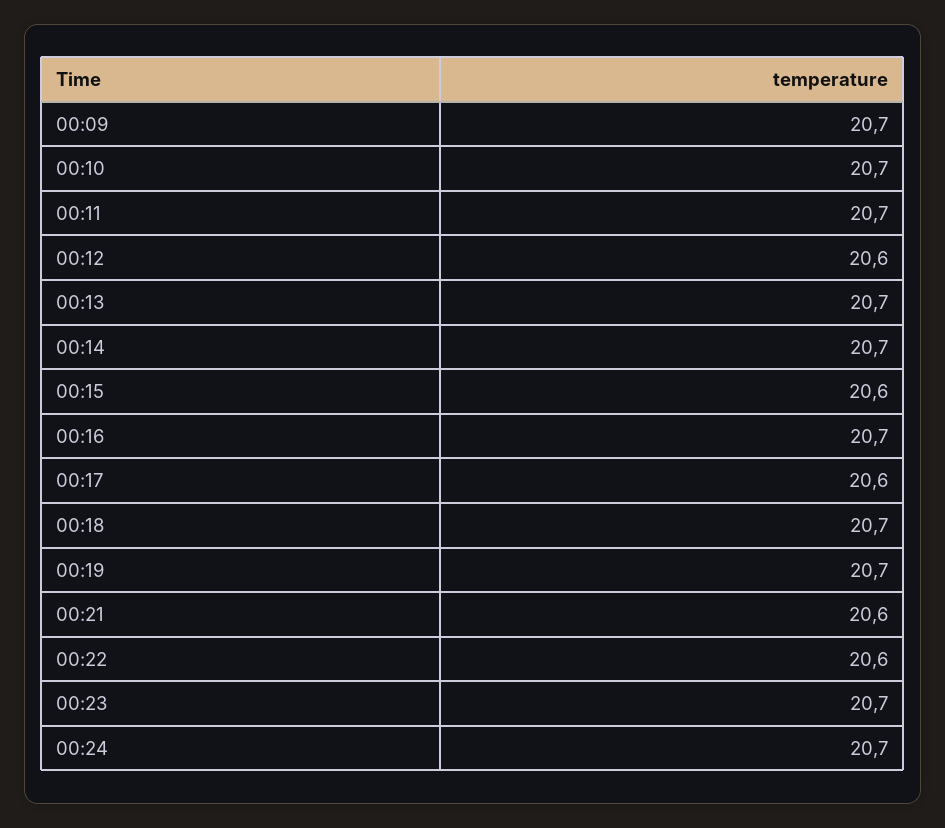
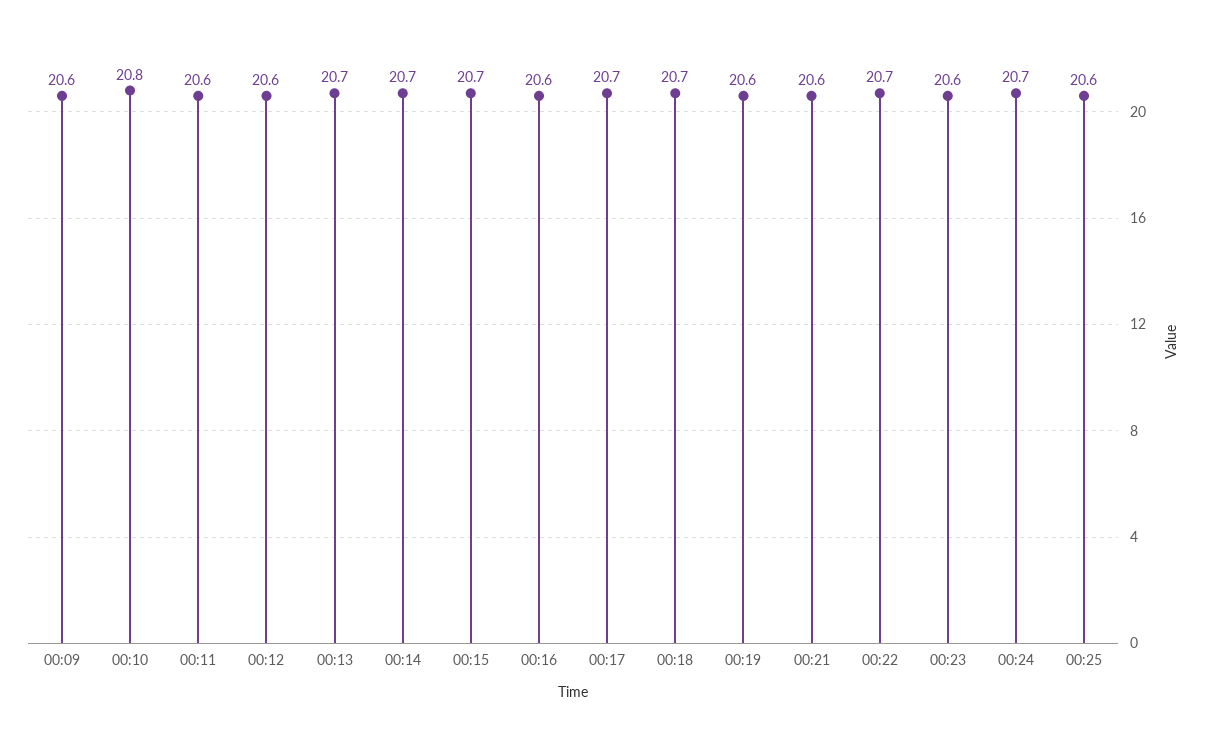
00:09: 20.7 -> 20.6
00:10: 20.7 -> 20.8
00:11: 20.7 -> 20.6
00:15: 20.6 -> 20.7
00:16: 20.7 -> 20.6
00:17: 20.6 -> 20.7
00:19: 20.7 -> 20.6
00:22: 20.6 -> 20.7
00:23: 20.7 -> 20.6
00:25: none -> 20.6

